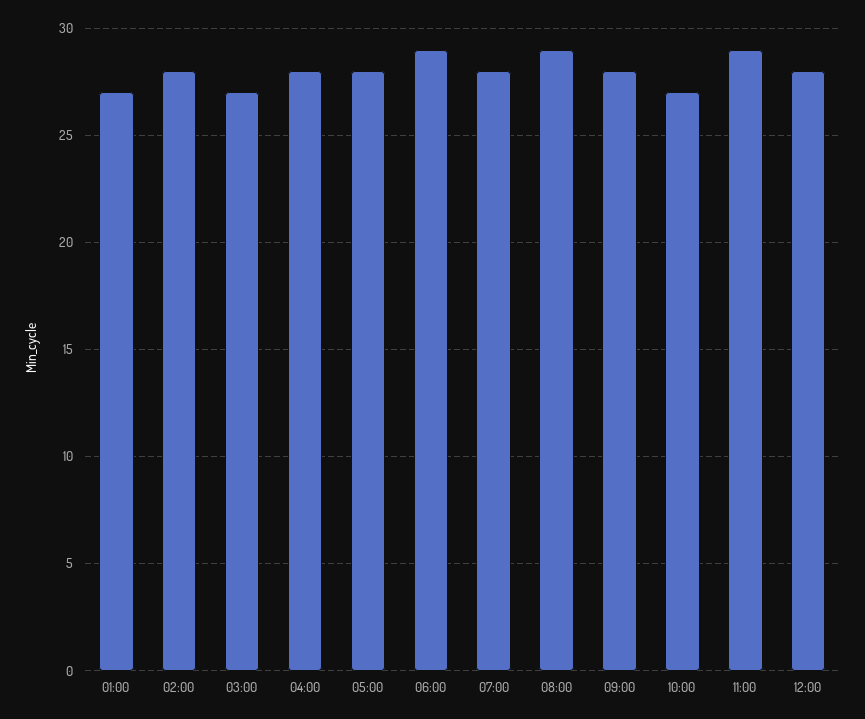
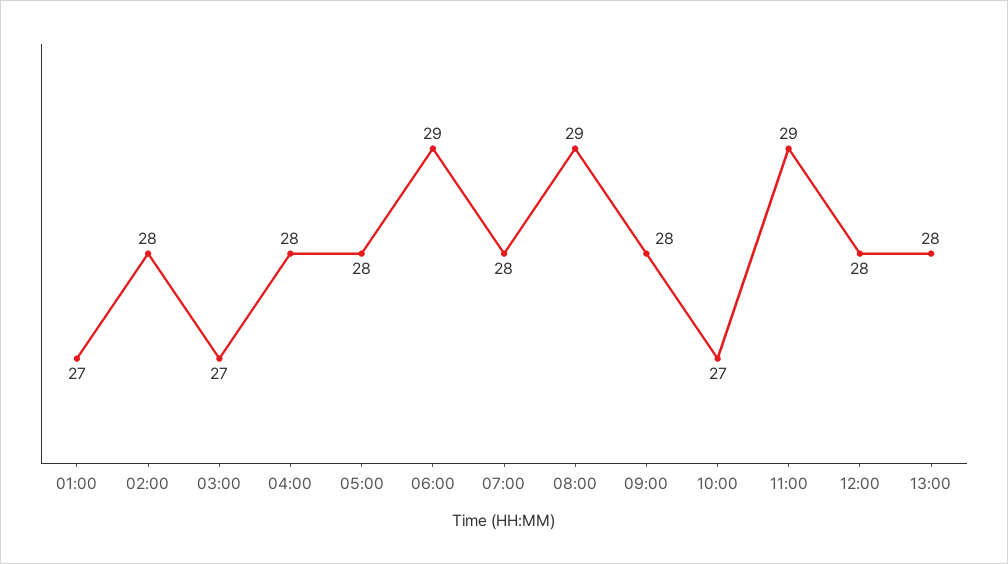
13:00: none -> 28

